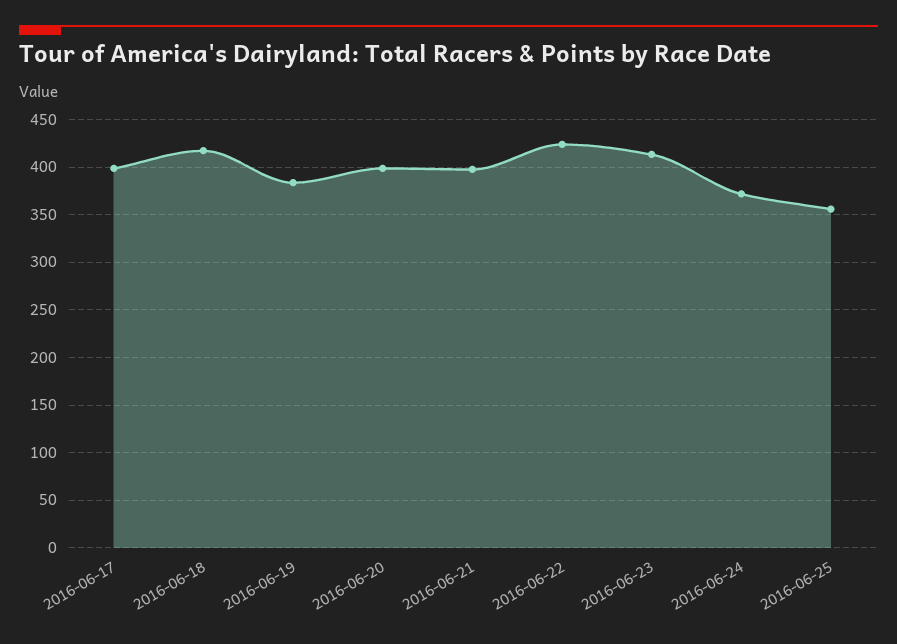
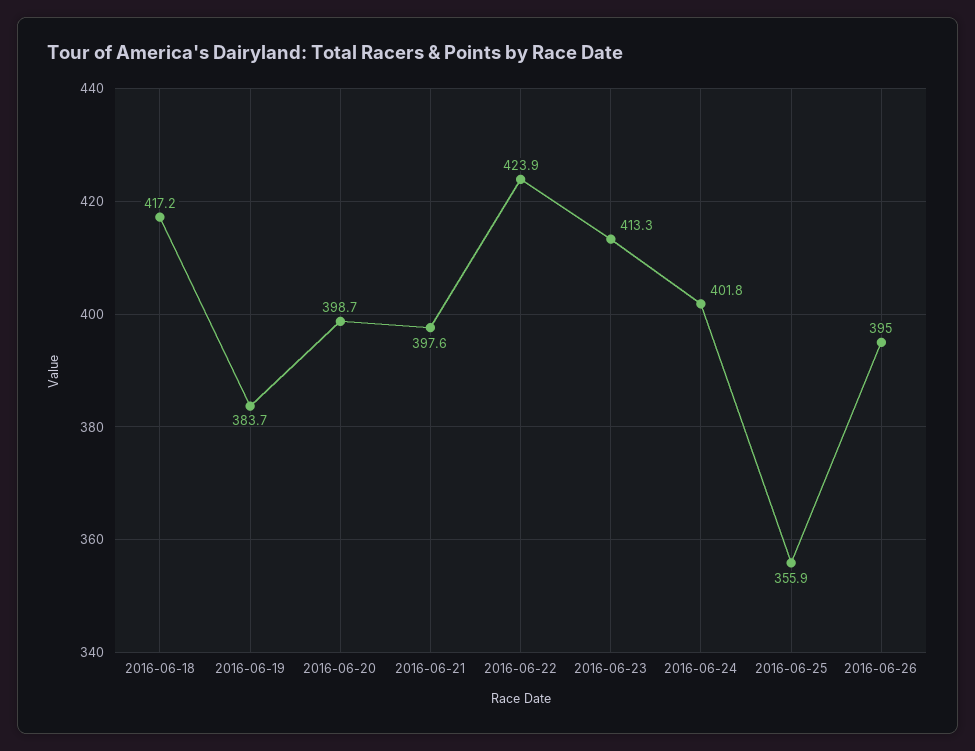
2016-06-17: 400 -> none
2016-06-24: 370 -> 401.8
2016-06-26: none -> 395

